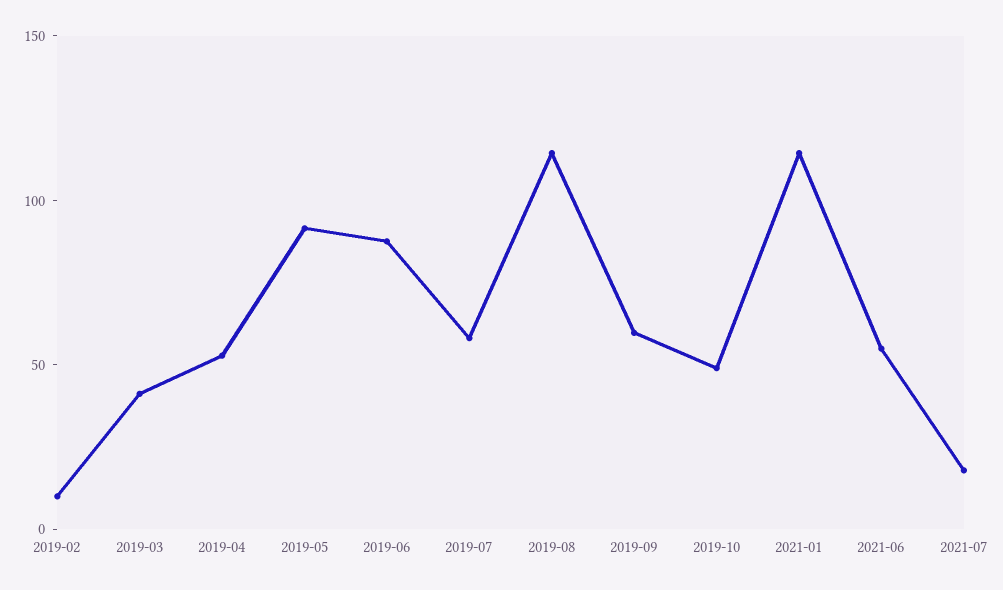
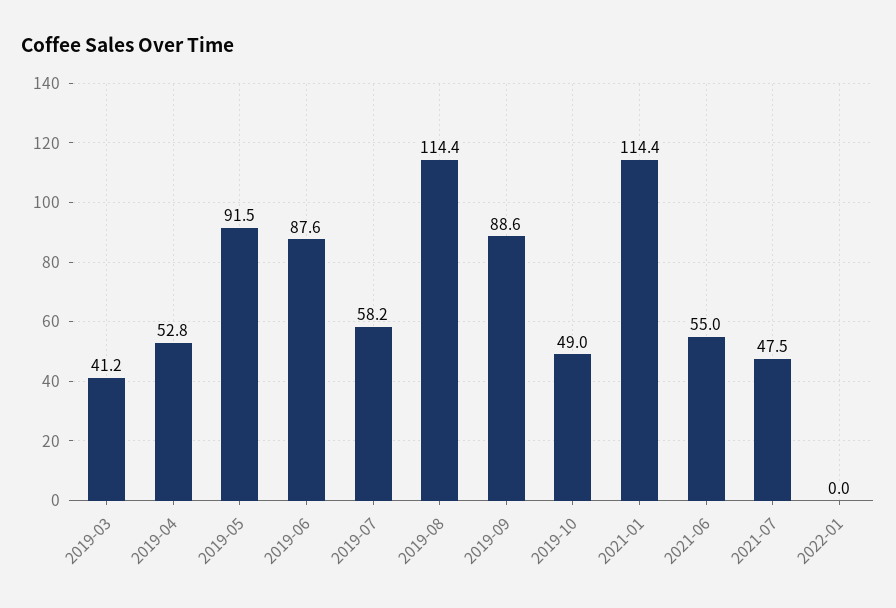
2019-02: 10 -> none
2019-09: 60 -> 88.6
2021-07: 20 -> 47.5
2022-01: none -> 0

